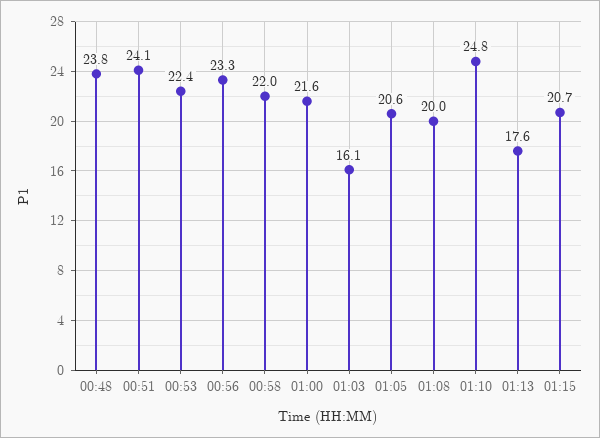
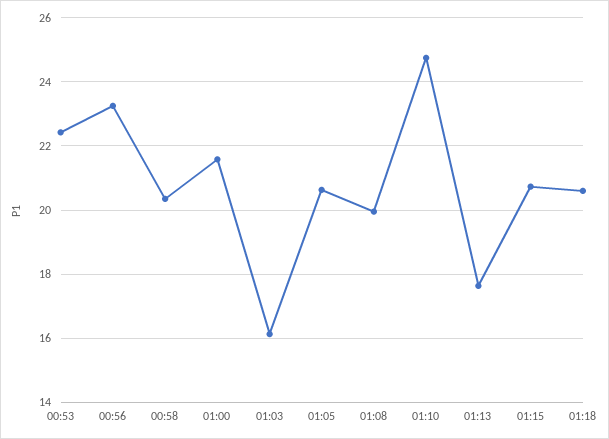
00:48: 23.8 -> none
00:51: 24.1 -> none
00:58: 22 -> 20.4
01:18: none -> 20.6

